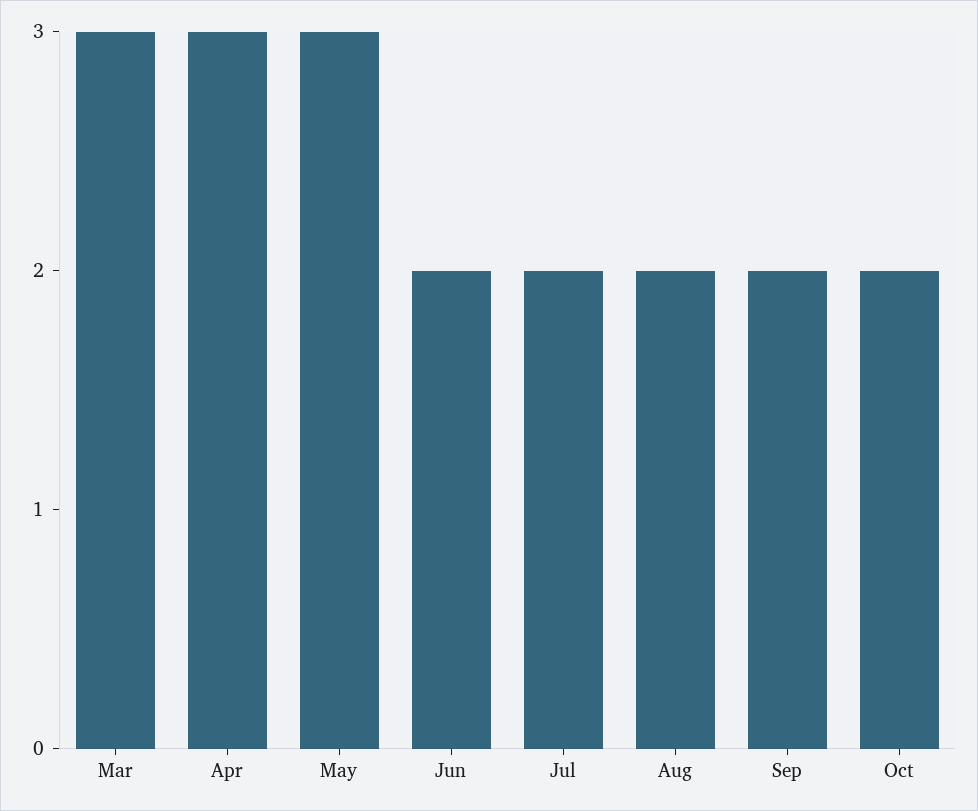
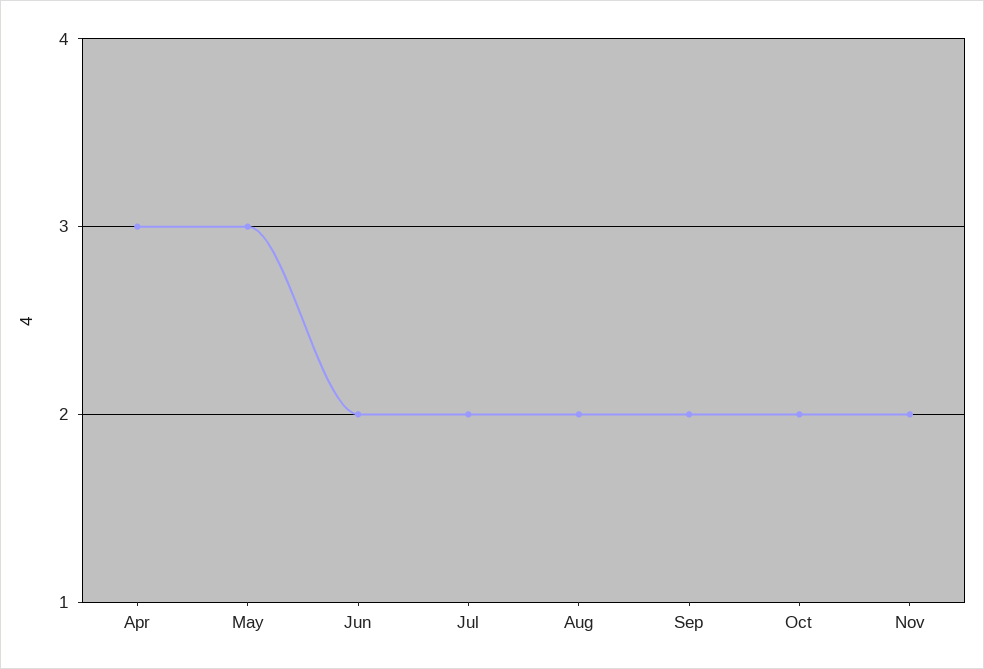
Mar: 3 -> none
Nov: none -> 2

